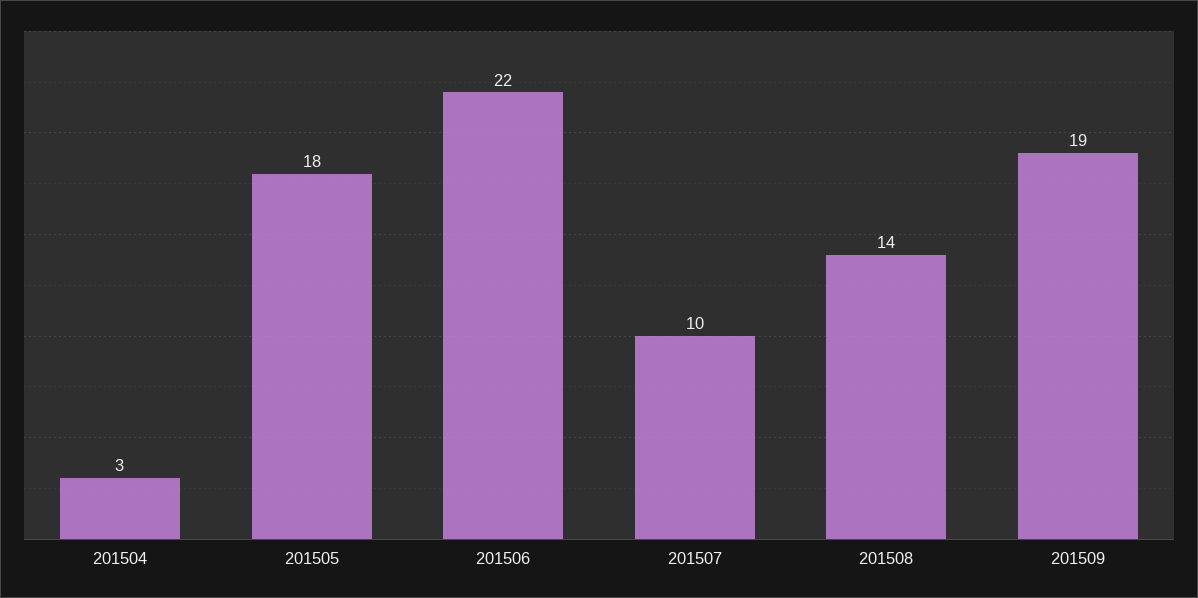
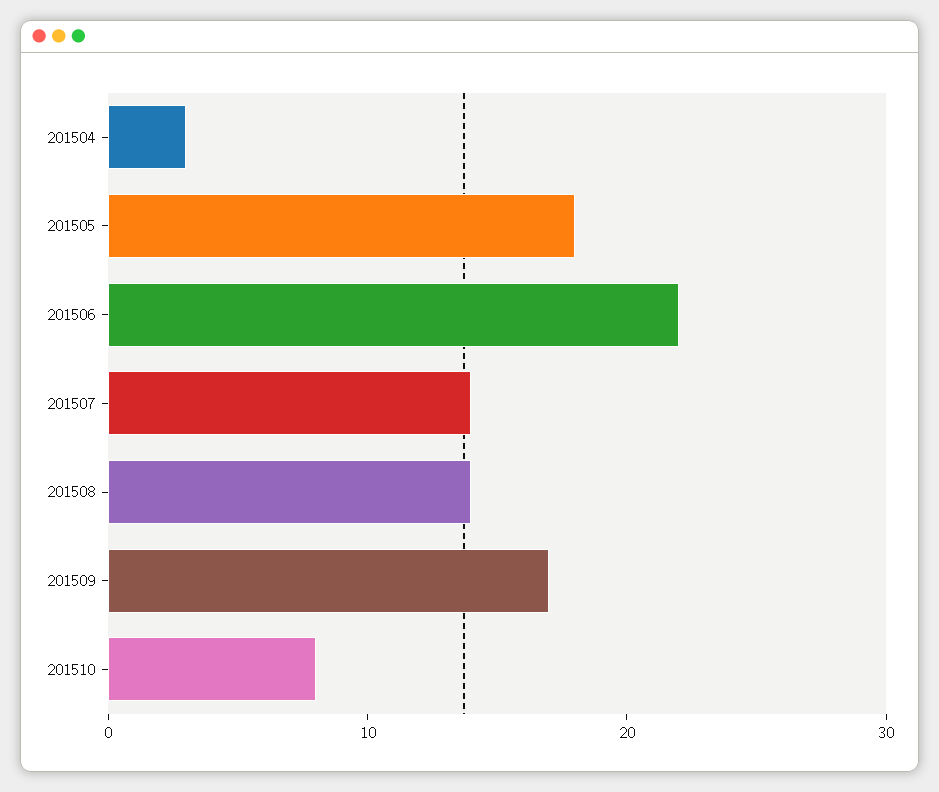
201507: 10 -> 14
201509: 19 -> 17
201510: none -> 8

